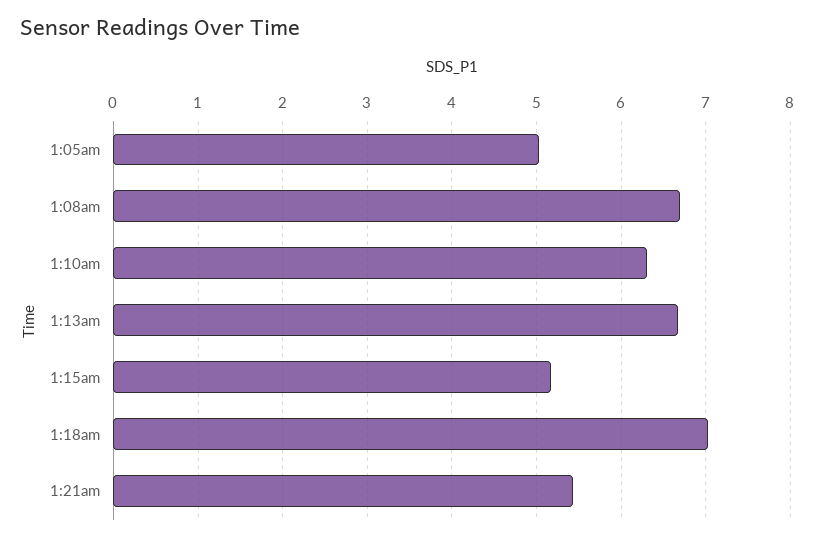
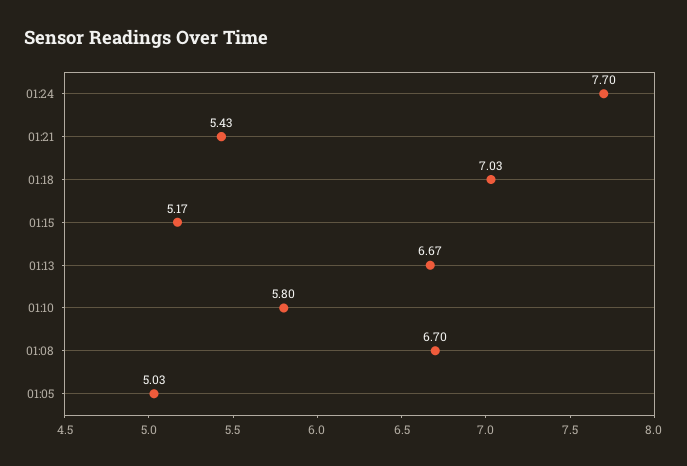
1:10am: 6.3 -> 5.8
01:24: none -> 7.7

